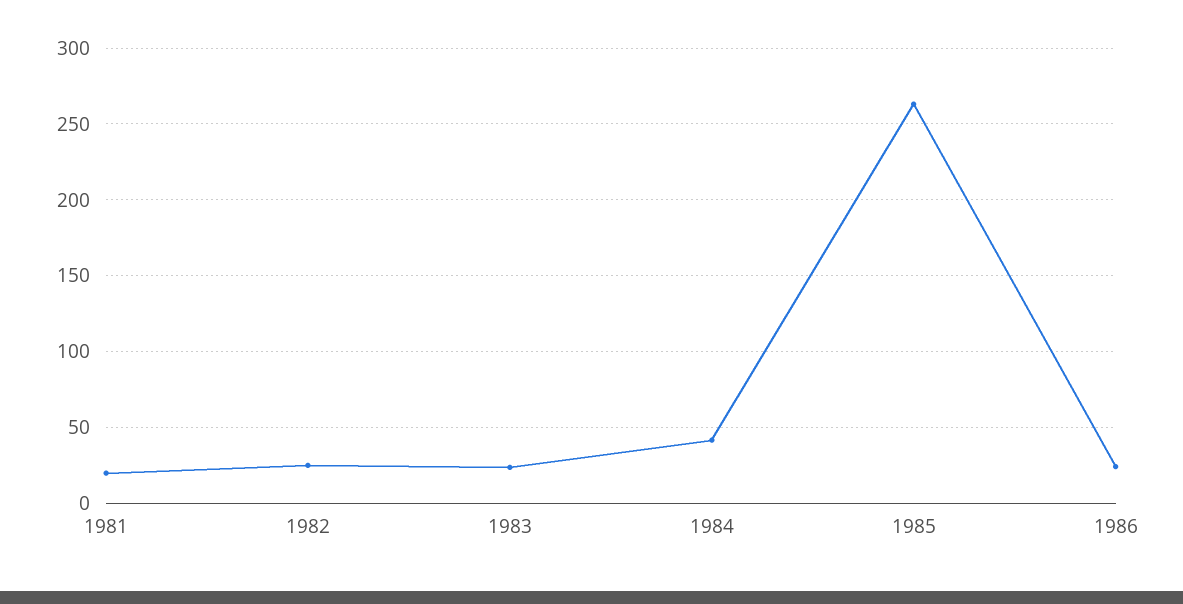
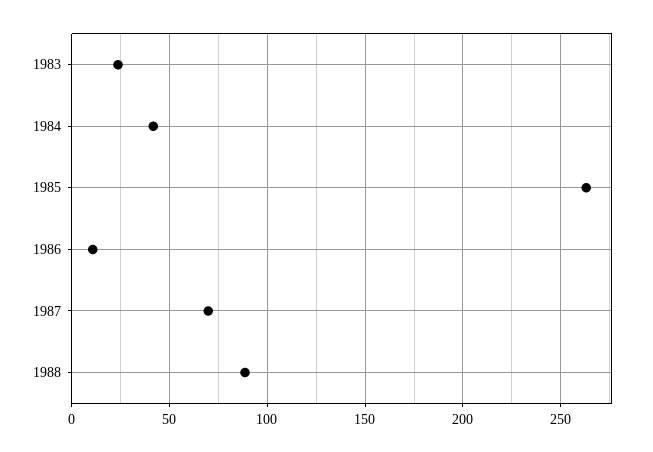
1981: 20 -> none
1982: 25 -> none
1986: 25 -> 10
1987: none -> 70
1988: none -> 90

